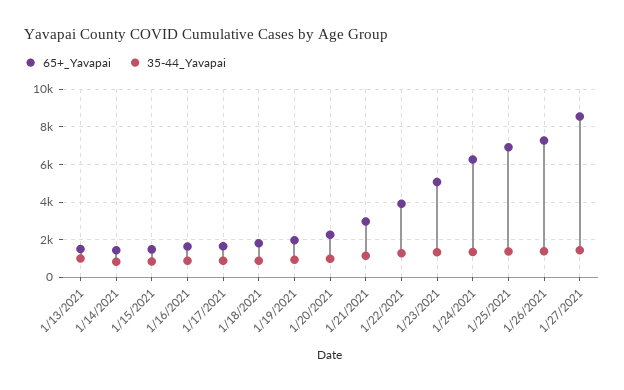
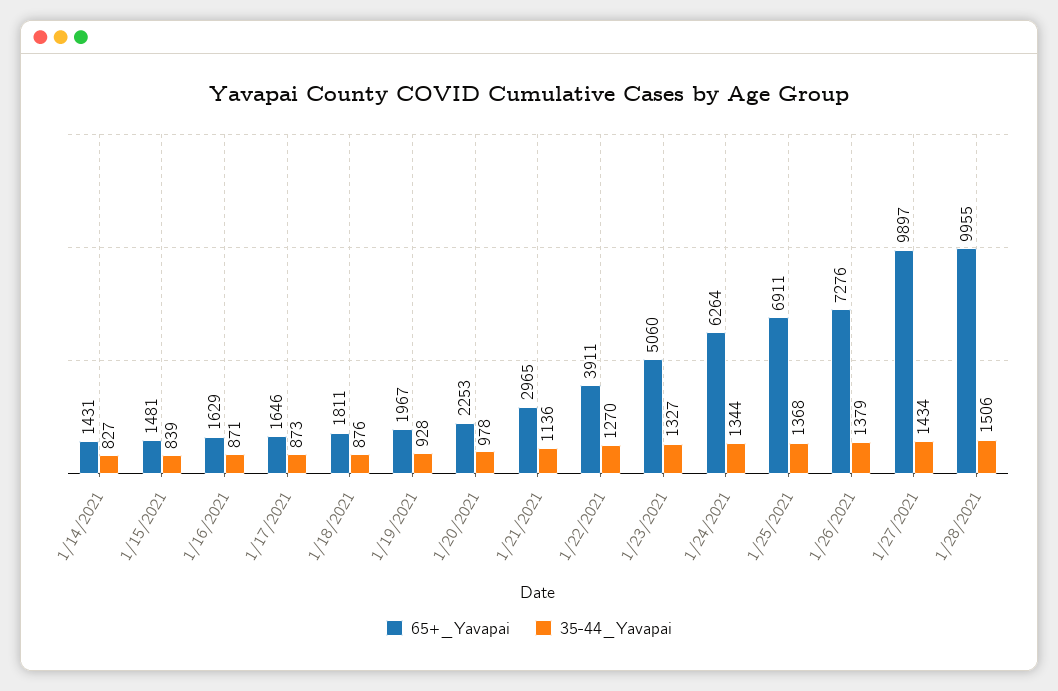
65+_Yavapai, 1/13/2021: 1500 -> none
35-44_Yavapai, 1/13/2021: 1000 -> none
65+_Yavapai, 1/27/2021: 8500 -> 9897
65+_Yavapai, 1/28/2021: none -> 9955
35-44_Yavapai, 1/28/2021: none -> 1506

